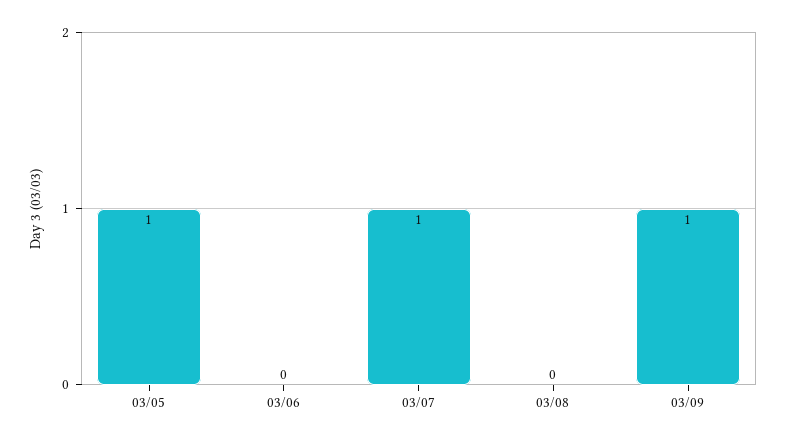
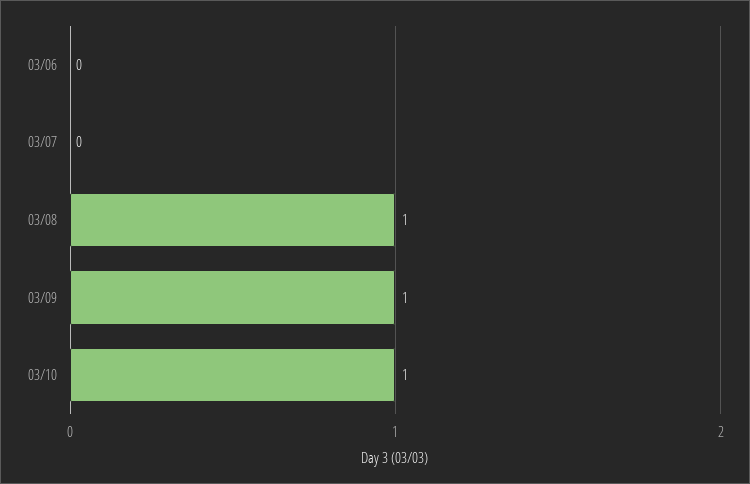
03/05: 1 -> none
03/07: 1 -> 0
03/08: 0 -> 1
03/10: none -> 1

